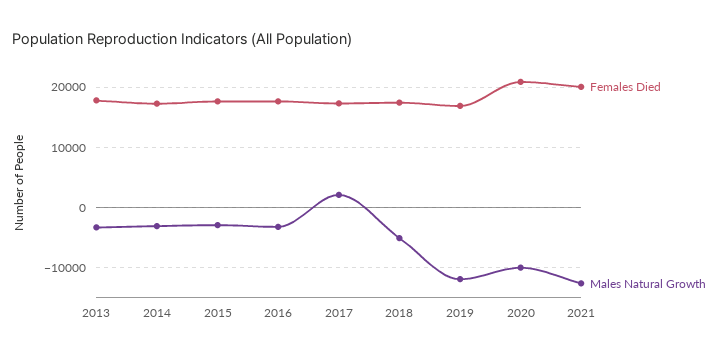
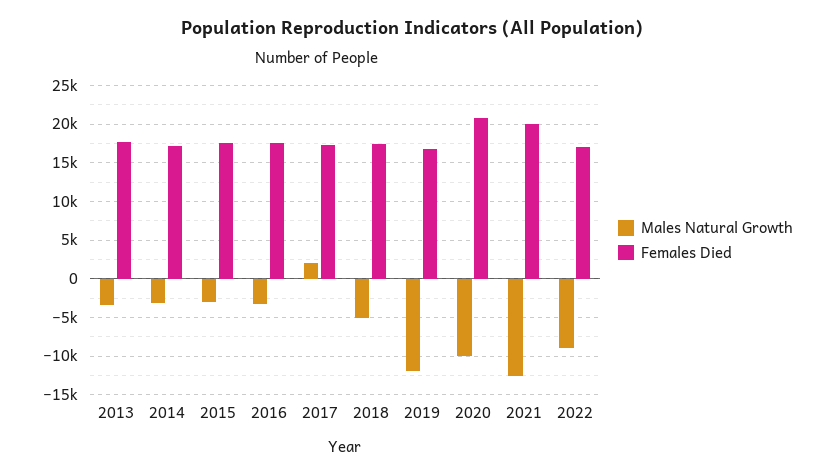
Males Natural Growth, 2022: none -> -9000
Females Died, 2022: none -> 17000

